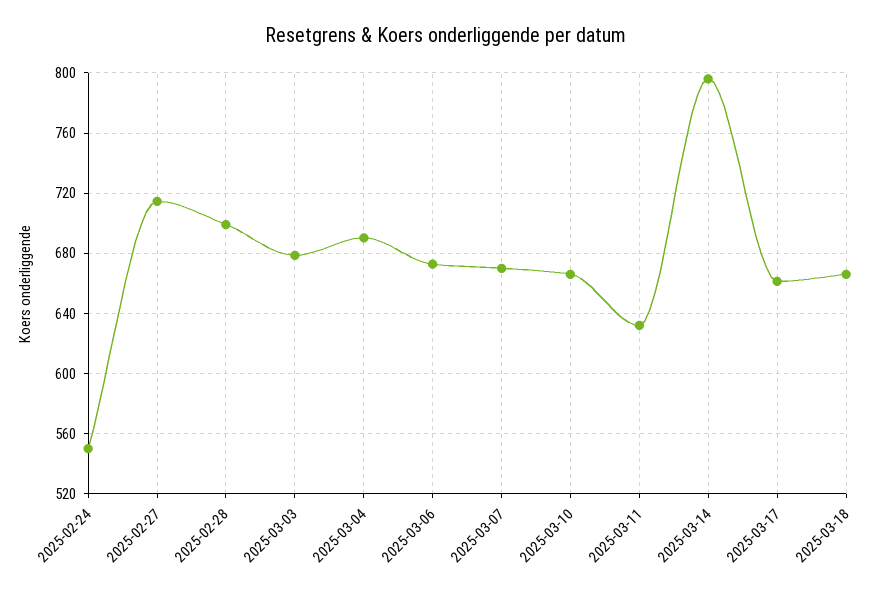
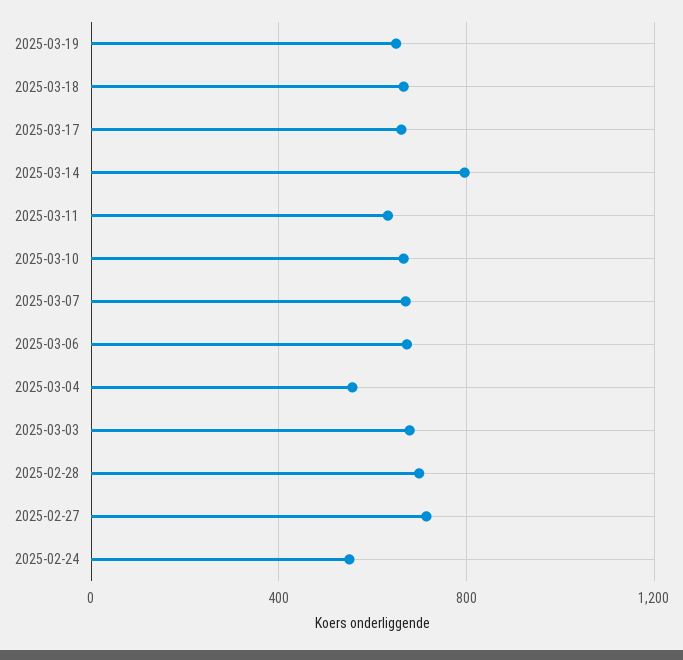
2025-03-04: 690 -> 550
2025-03-19: none -> 650

